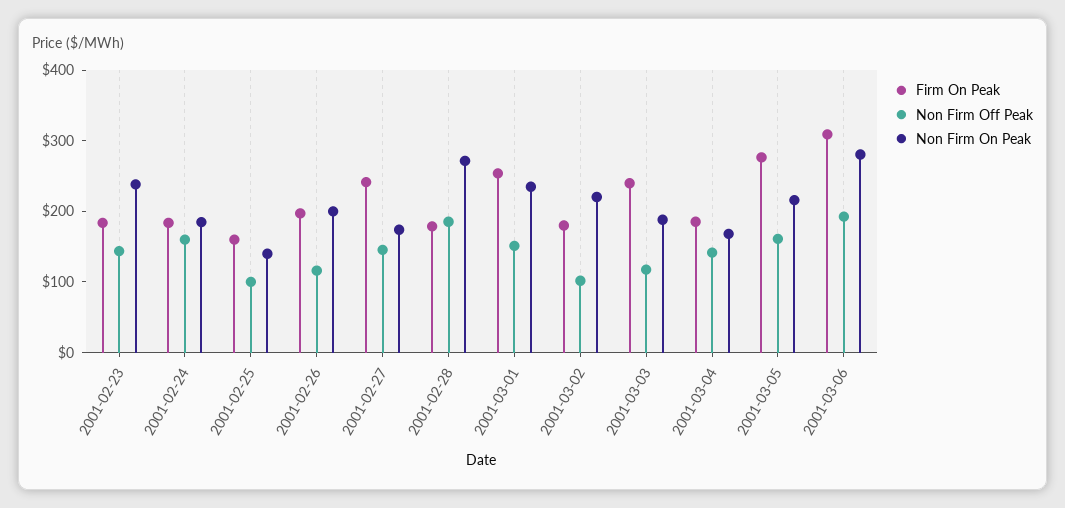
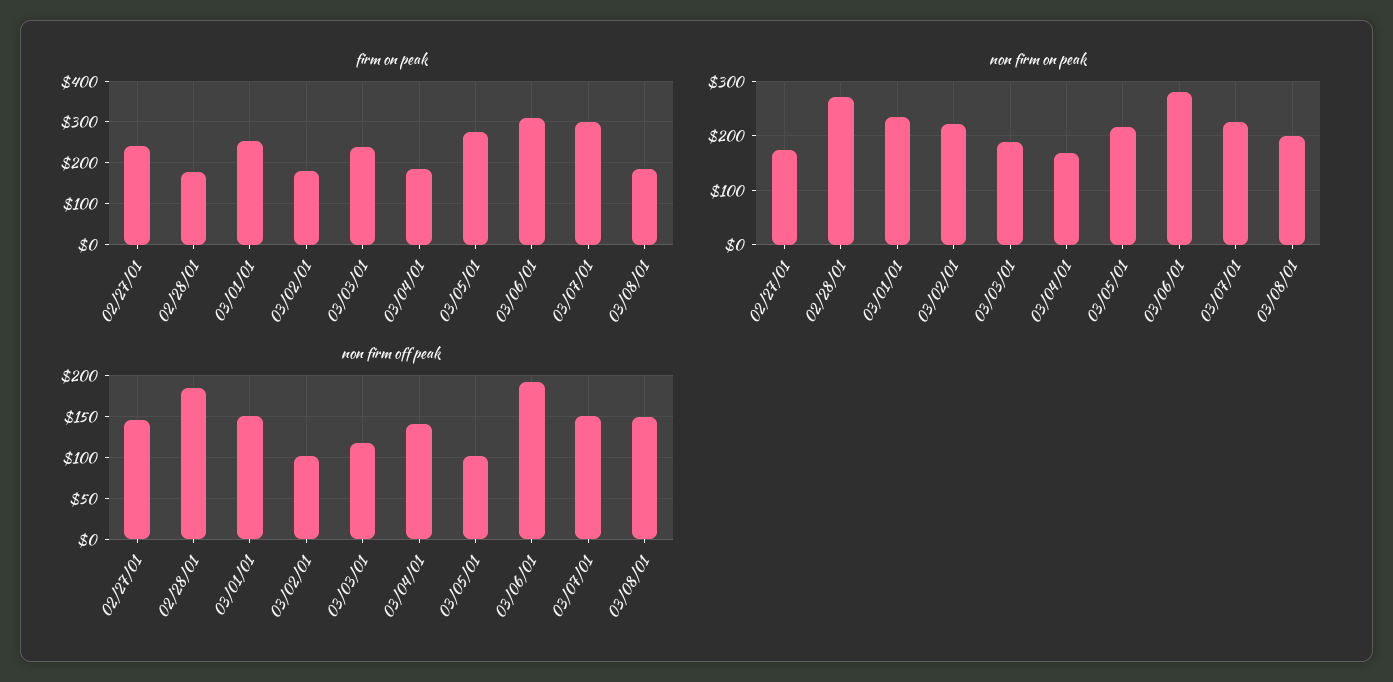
Firm On Peak, 2001-02-23: 180 -> none
Non Firm Off Peak, 2001-02-23: 140 -> none
Non Firm On Peak, 2001-02-23: 240 -> none
Firm On Peak, 2001-02-24: 180 -> none
Non Firm Off Peak, 2001-02-24: 160 -> none
Non Firm On Peak, 2001-02-24: 180 -> none
Firm On Peak, 2001-02-25: 160 -> none
Non Firm Off Peak, 2001-02-25: 100 -> none
Non Firm On Peak, 2001-02-25: 140 -> none
Firm On Peak, 2001-02-26: 200 -> none
Non Firm Off Peak, 2001-02-26: 120 -> none
Non Firm On Peak, 2001-02-26: 200 -> none
Non Firm Off Peak, 2001-03-05: 160 -> 100
Firm On Peak, 03/07/01: none -> 300
Firm On Peak, 03/08/01: none -> 180
Non Firm On Peak, 03/07/01: none -> 220
Non Firm On Peak, 03/08/01: none -> 200
Non Firm Off Peak, 03/07/01: none -> 150
Non Firm Off Peak, 03/08/01: none -> 150

